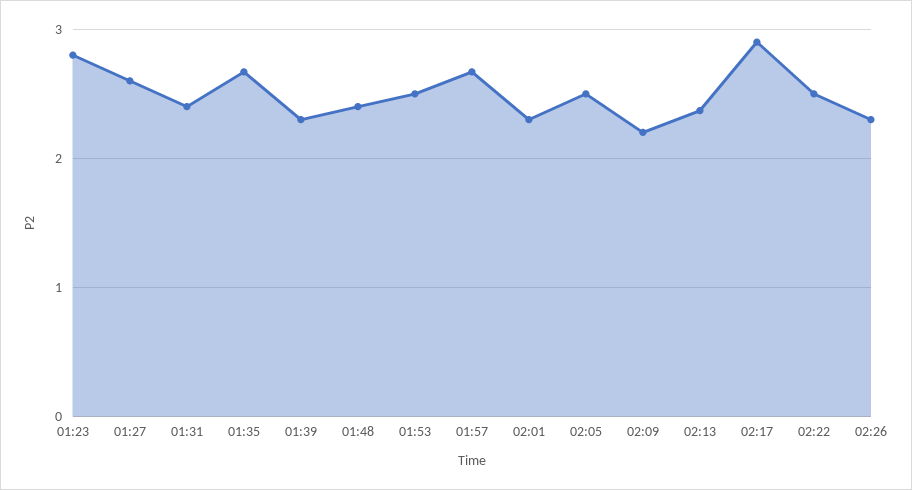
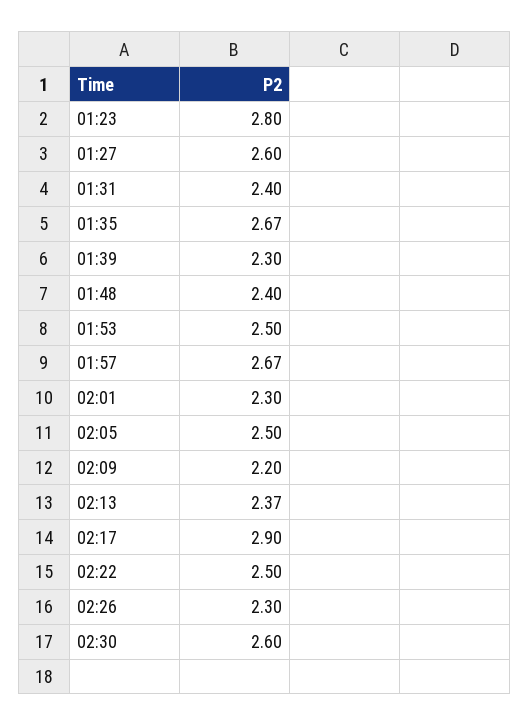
02:30: none -> 2.6

